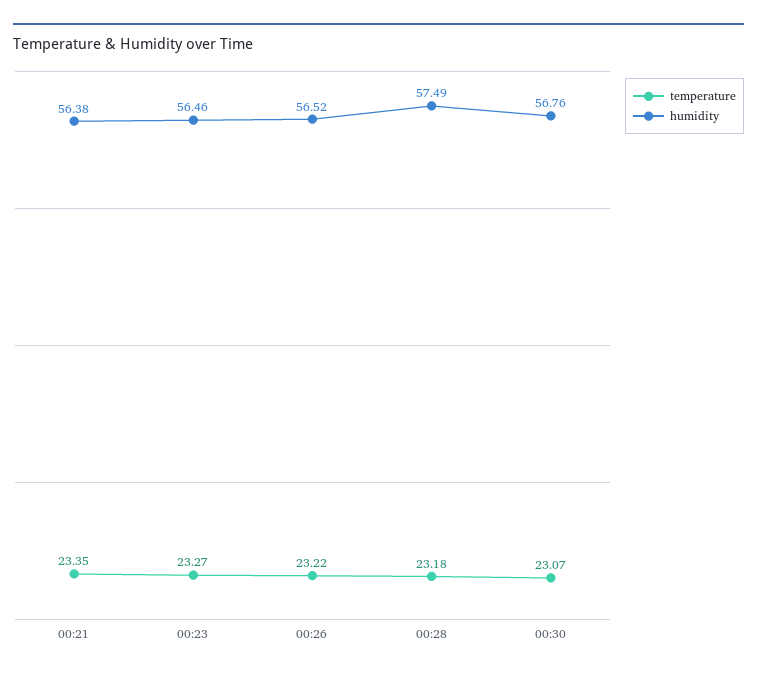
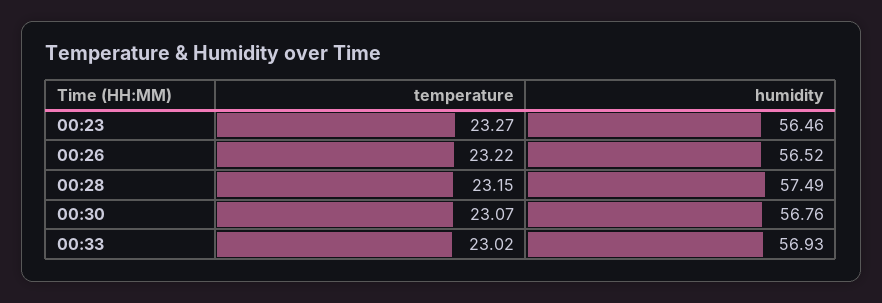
temperature, 00:21: 23.35 -> none
humidity, 00:21: 56.38 -> none
temperature, 00:28: 23.18 -> 23.15
temperature, 00:33: none -> 23.02
humidity, 00:33: none -> 56.93

